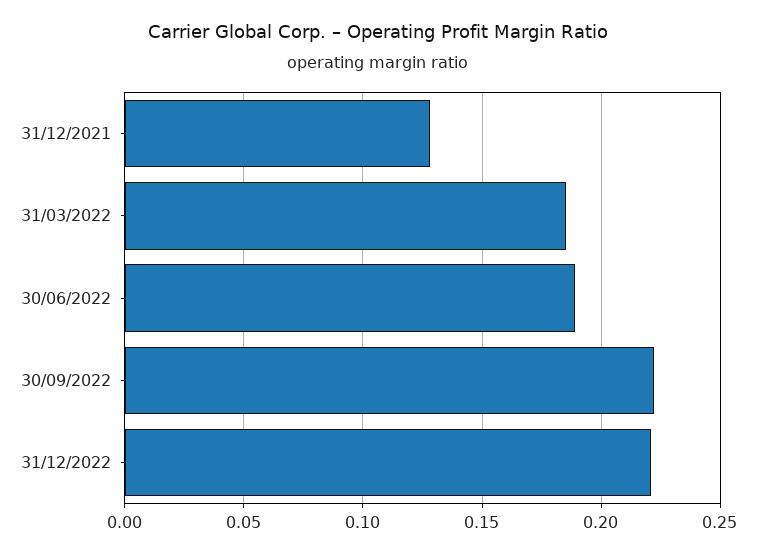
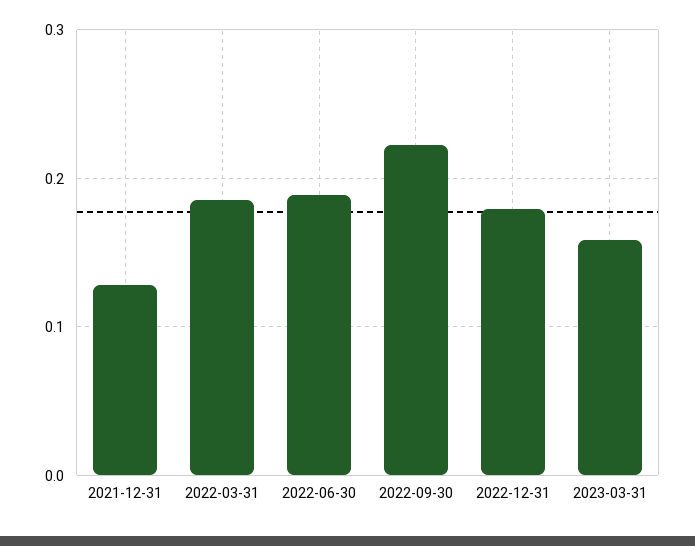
31/12/2022: 0.22 -> 0.18
2023-03-31: none -> 0.16

